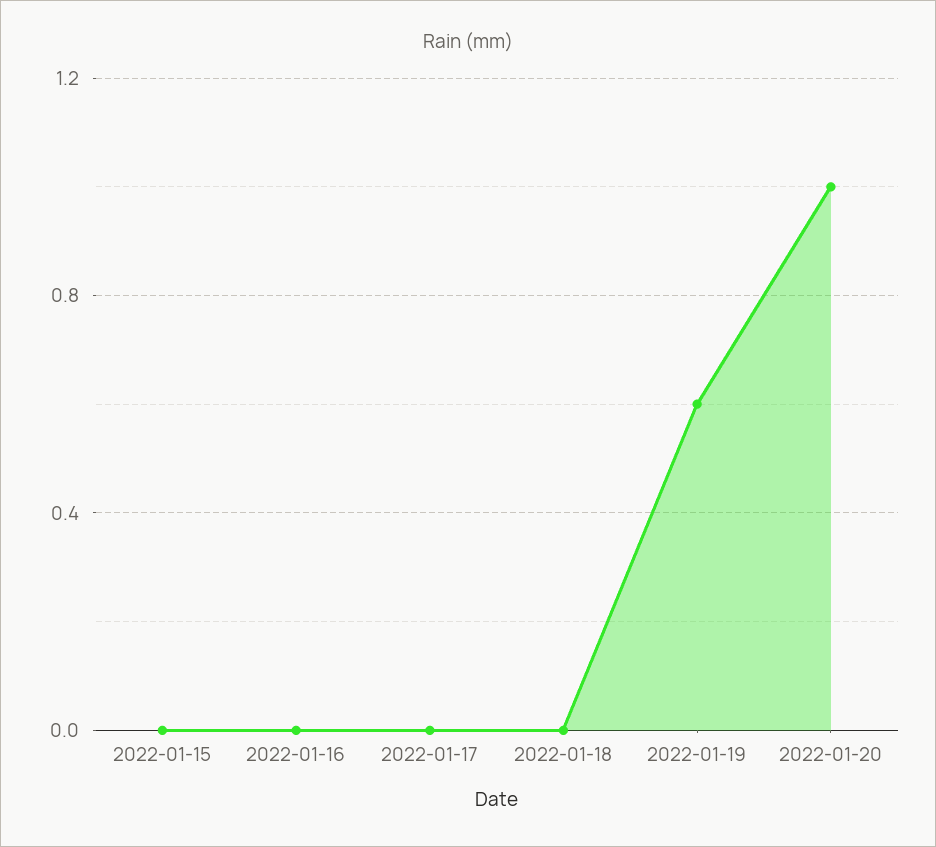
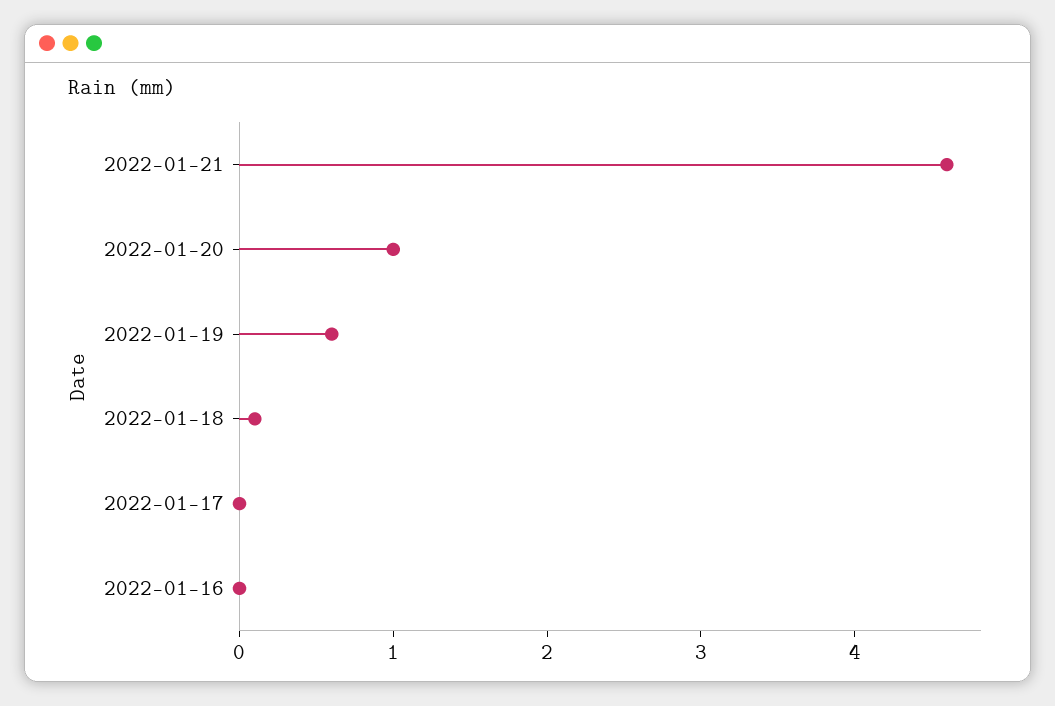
2022-01-15: 0 -> none
2022-01-18: 0 -> 0.1
2022-01-21: none -> 4.6

